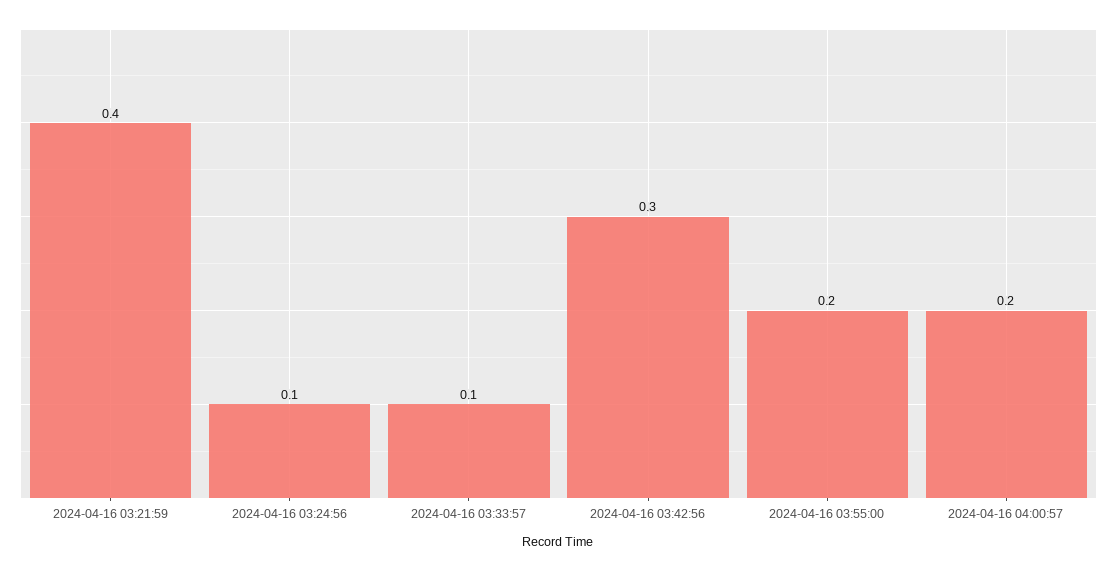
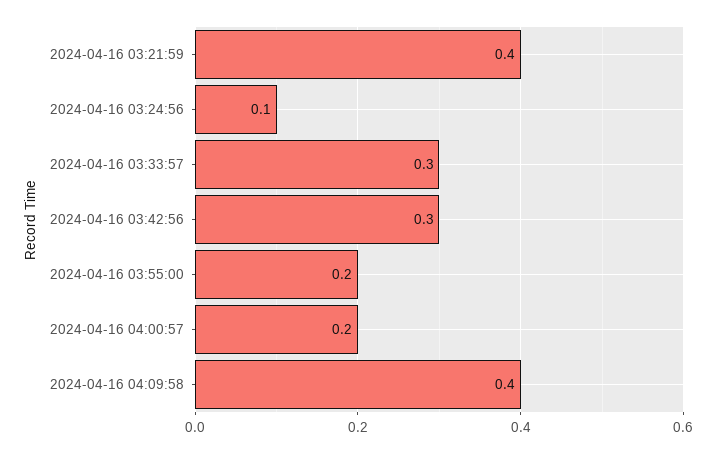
2024-04-16 03:33:57: 0.1 -> 0.3
2024-04-16 04:09:58: none -> 0.4

